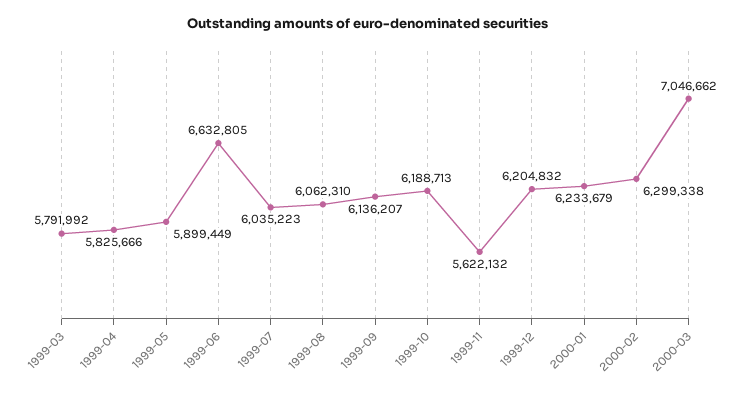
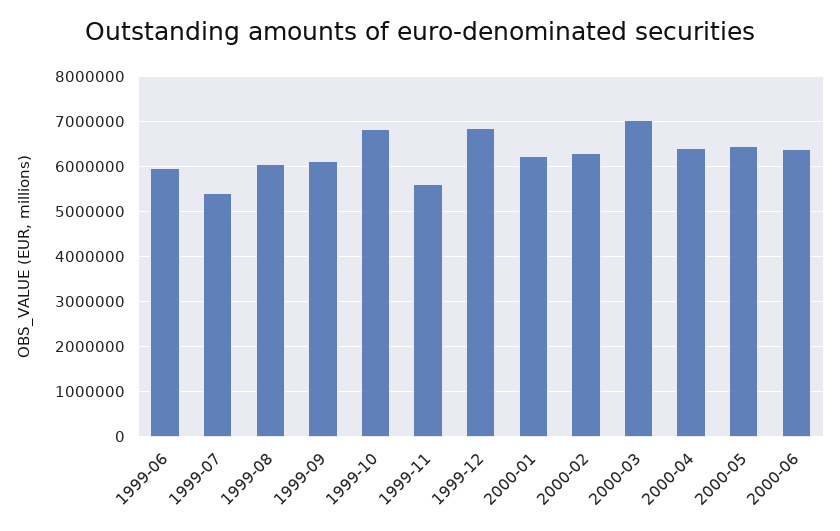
1999-03: 5791992 -> none
1999-04: 5825666 -> none
1999-05: 5899449 -> none
1999-06: 6632805 -> 6000000
1999-07: 6035223 -> 5400000
1999-10: 6188713 -> 6800000
1999-12: 6204832 -> 6800000
2000-04: none -> 6400000
2000-05: none -> 6400000
2000-06: none -> 6400000

